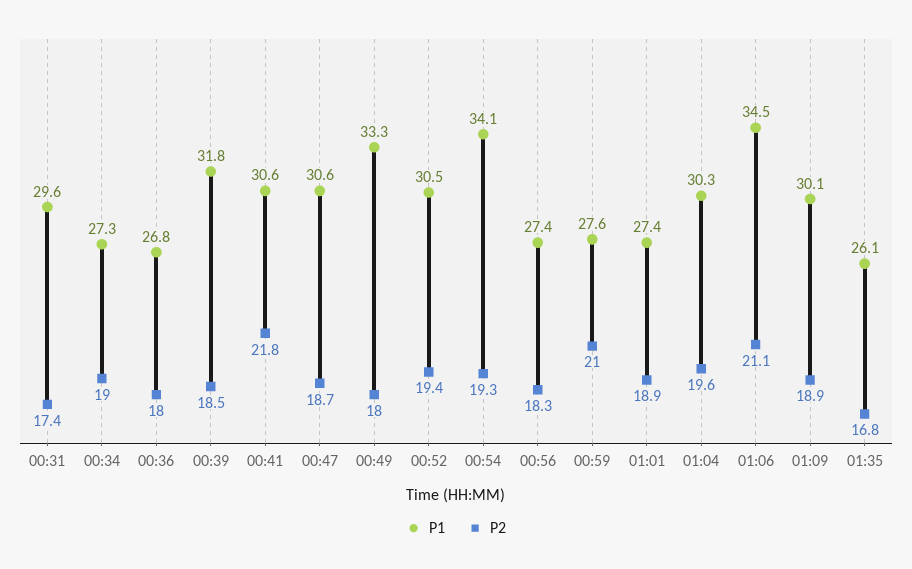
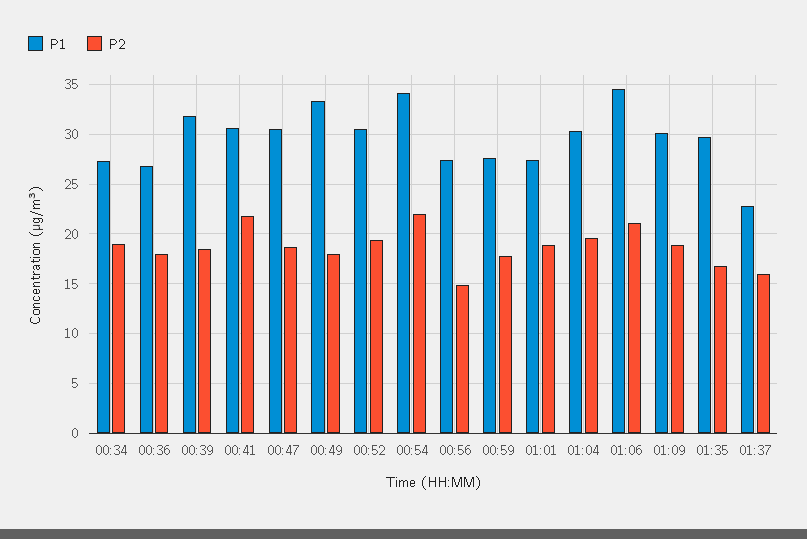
P1, 00:31: 29.6 -> none
P2, 00:31: 17.4 -> none
P2, 00:54: 19.3 -> 22
P2, 00:56: 18.3 -> 15
P2, 00:59: 21 -> 18
P1, 01:35: 26.1 -> 30
P1, 01:37: none -> 23
P2, 01:37: none -> 16

